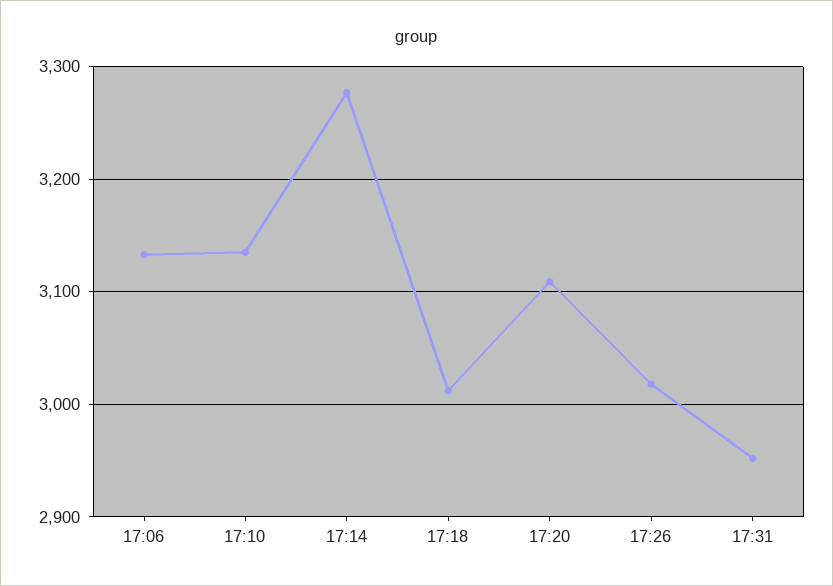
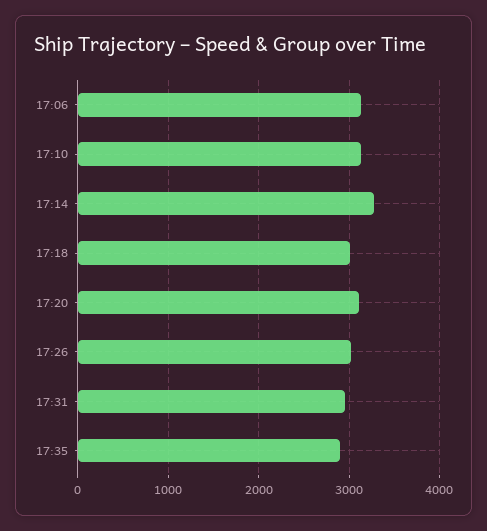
17:35: none -> 2900

